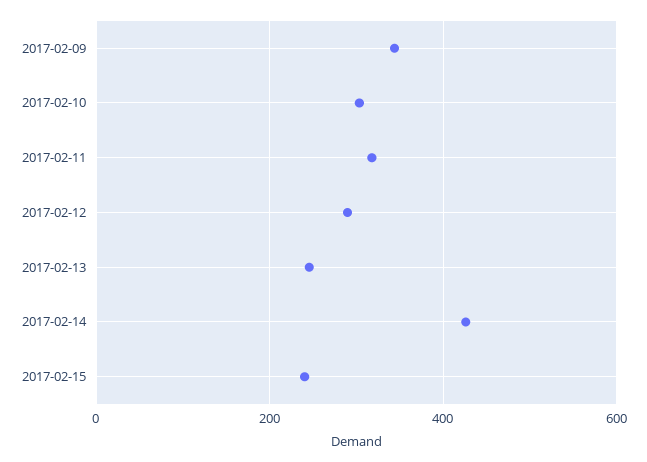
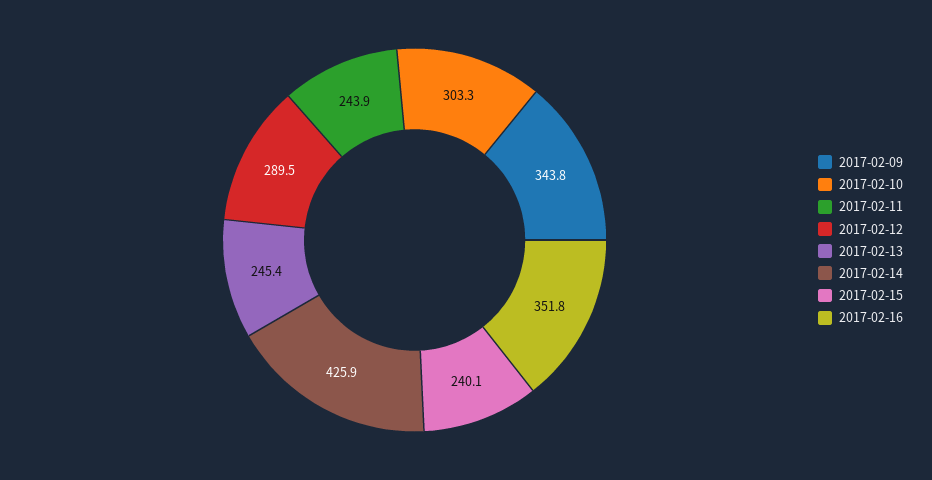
2017-02-11: 320 -> 243.9
2017-02-16: none -> 351.8

